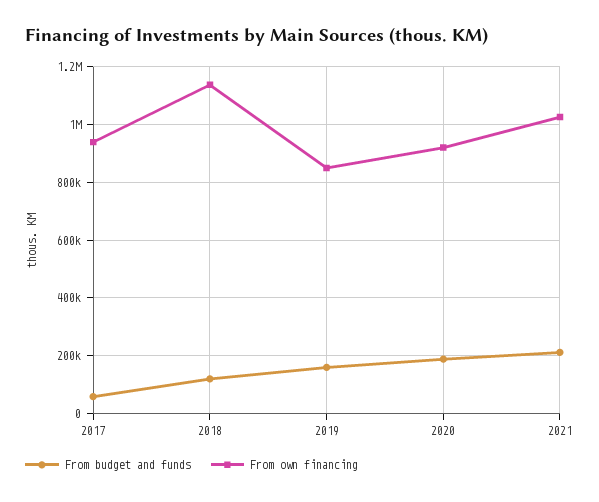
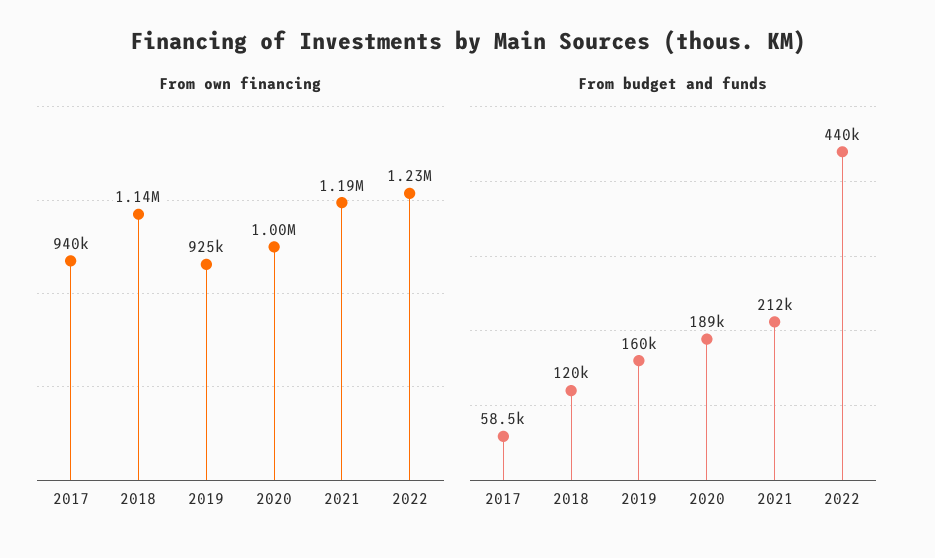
From own financing, 2019: 850000 -> 925000
From own financing, 2020: 925000 -> 1000000
From own financing, 2021: 1025000 -> 1190000
From own financing, 2022: none -> 1230000
From budget and funds, 2022: none -> 440000

